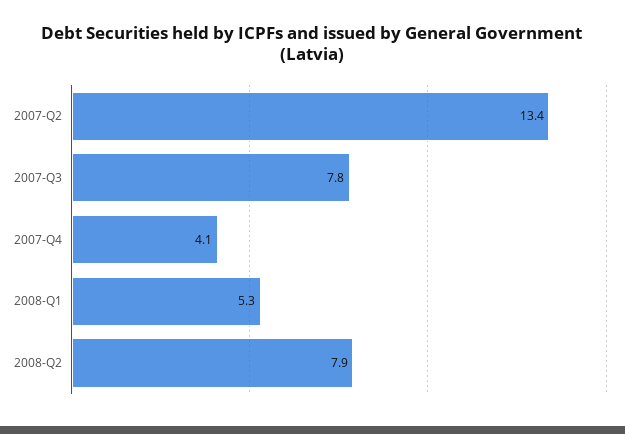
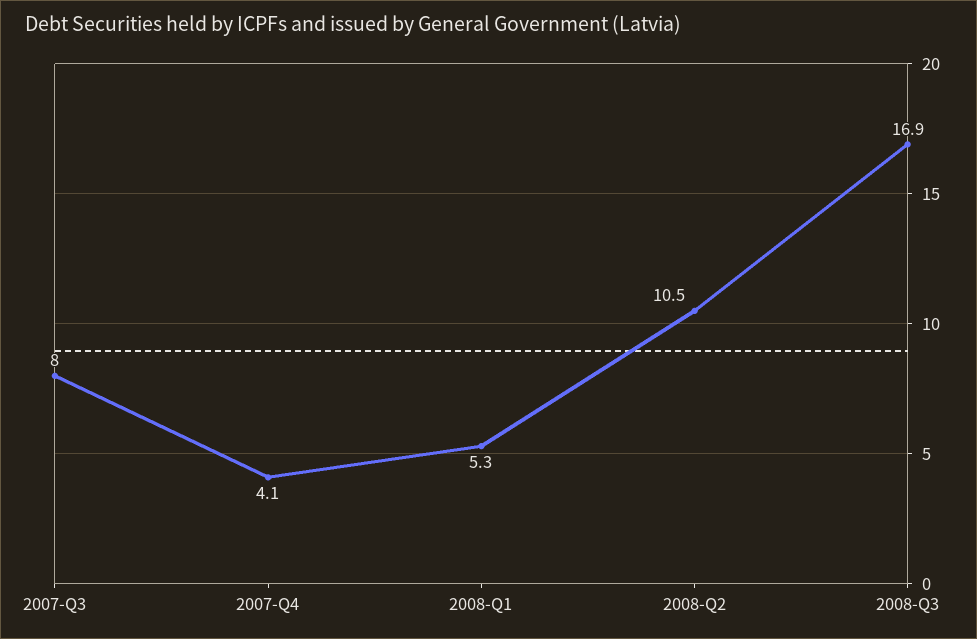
2007-Q2: 13.4 -> none
2007-Q3: 7.8 -> 8
2008-Q2: 7.9 -> 10.5
2008-Q3: none -> 16.9

